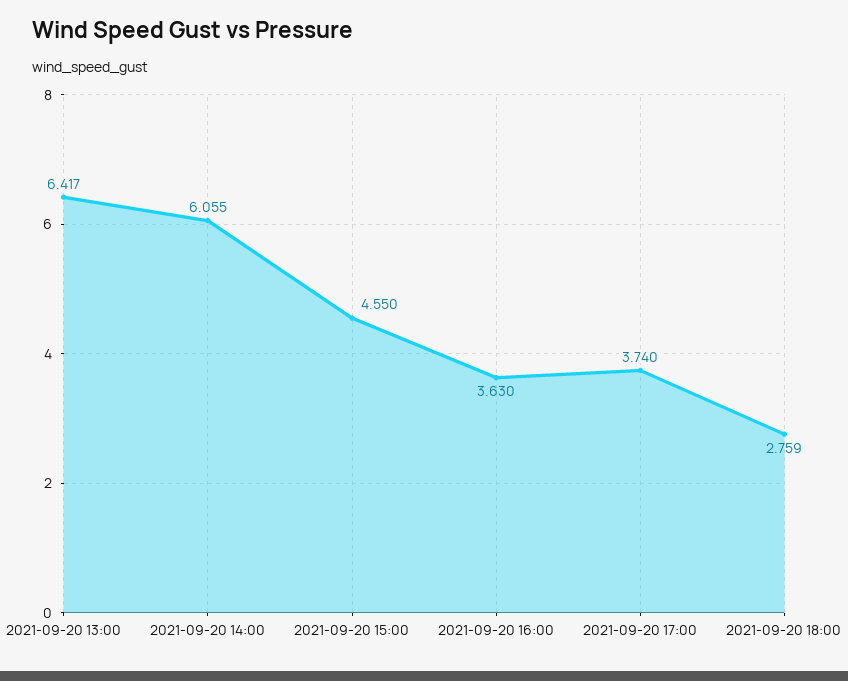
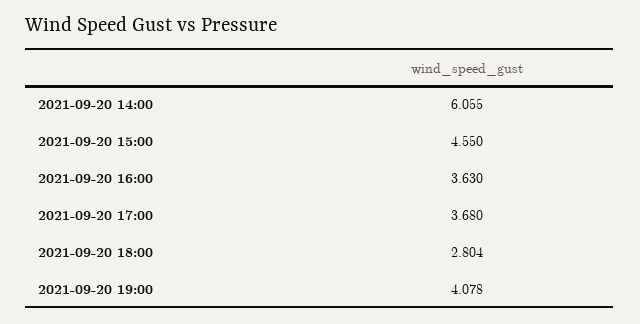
2021-09-20 13:00: 6.417 -> none
2021-09-20 17:00: 3.74 -> 3.68
2021-09-20 18:00: 2.759 -> 2.804
2021-09-20 19:00: none -> 4.078

